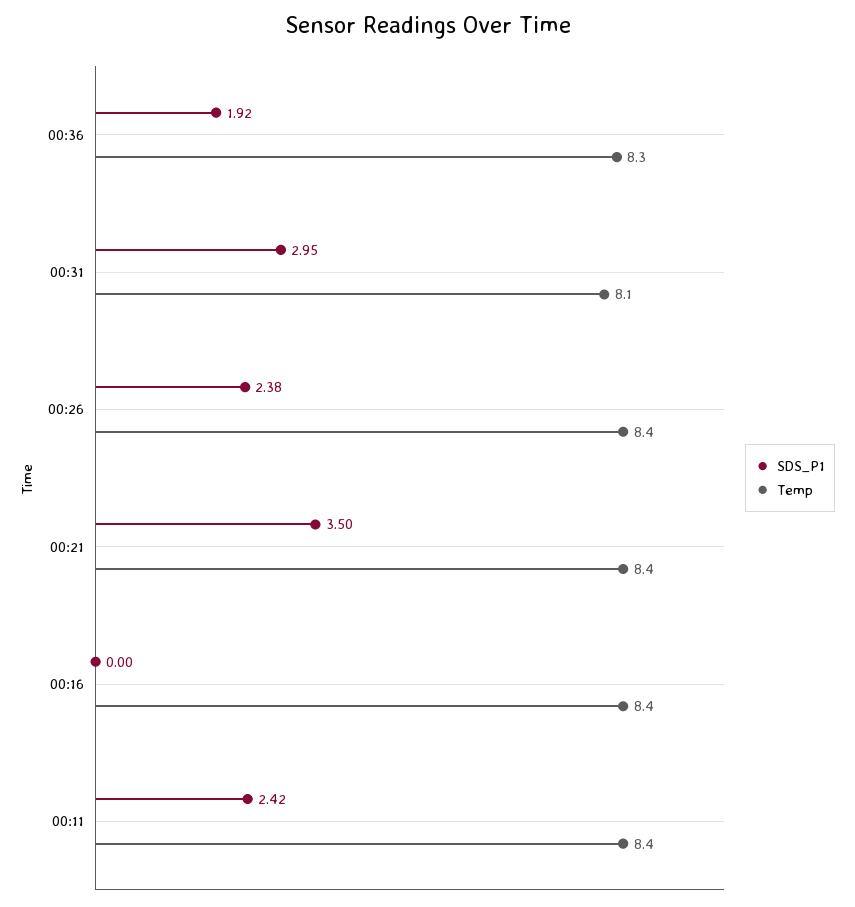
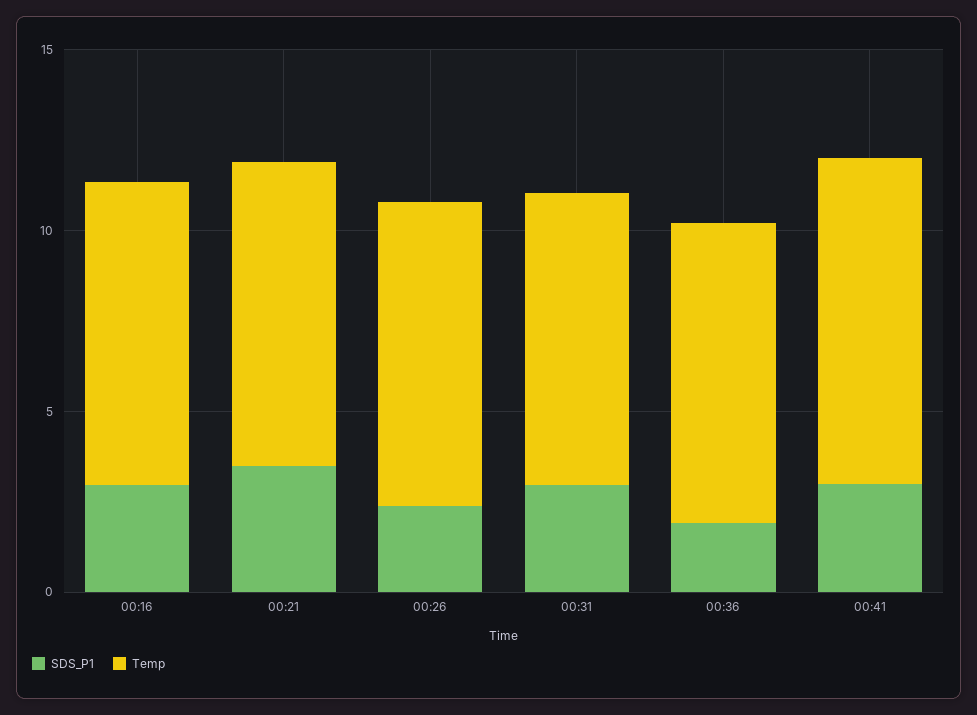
SDS_P1, 00:16: 0 -> 3
SDS_P1, 00:11: 2.42 -> none
Temp, 00:11: 8.4 -> none
SDS_P1, 00:41: none -> 3
Temp, 00:41: none -> 9

